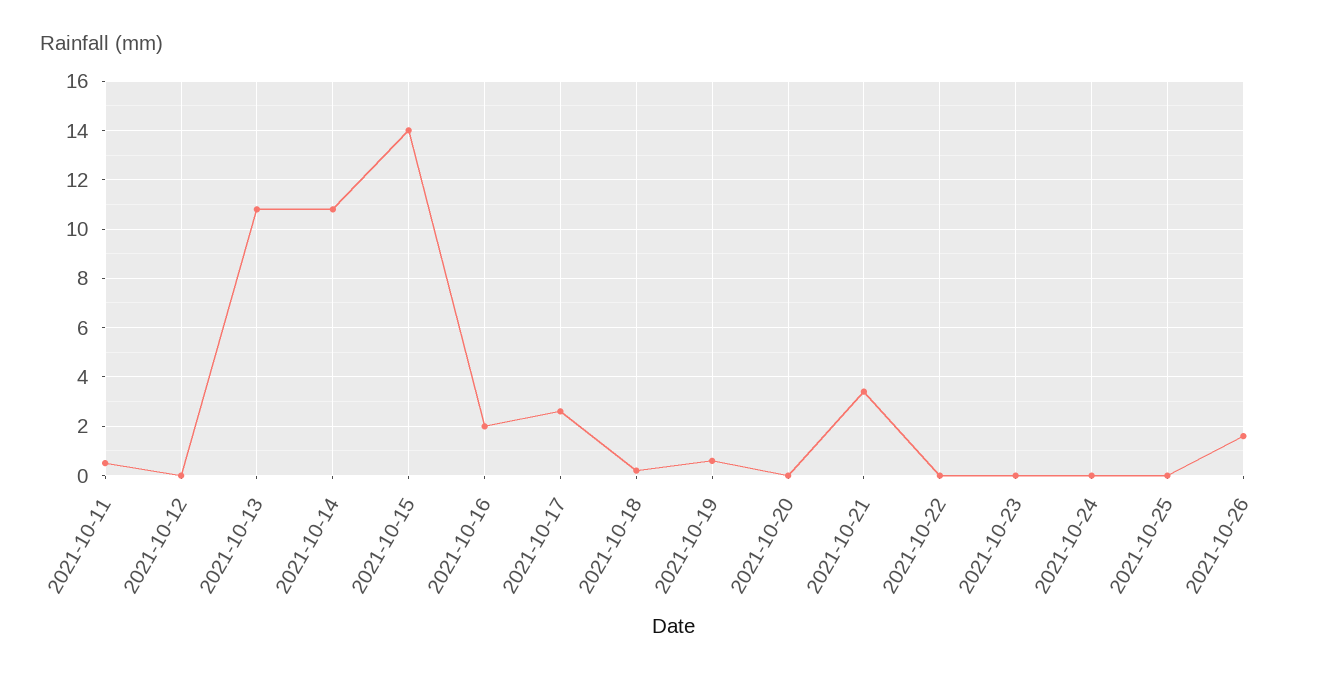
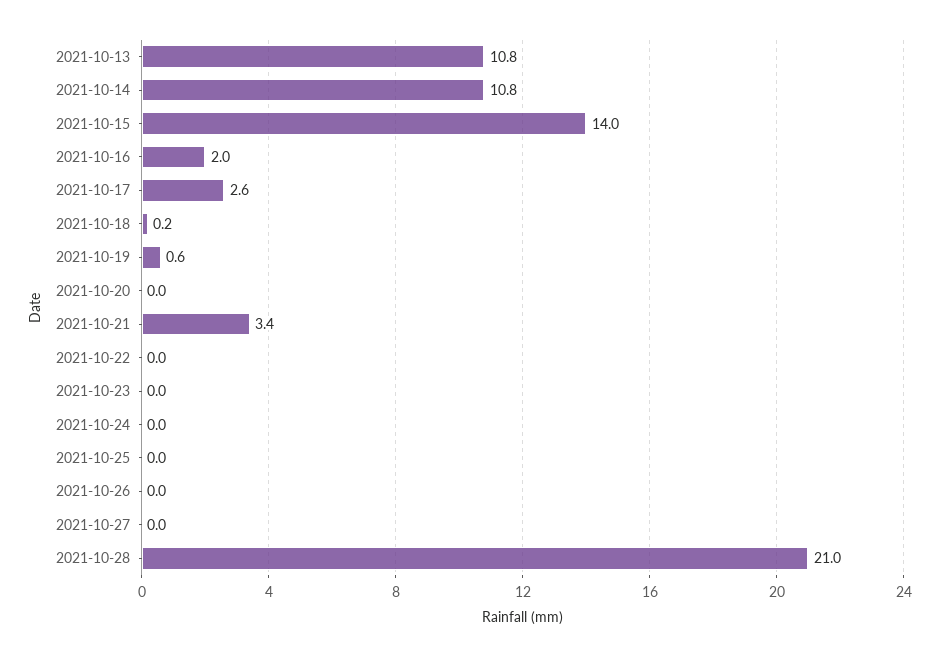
2021-10-11: 0.5 -> none
2021-10-12: 0 -> none
2021-10-26: 1.5 -> 0
2021-10-27: none -> 0
2021-10-28: none -> 21

